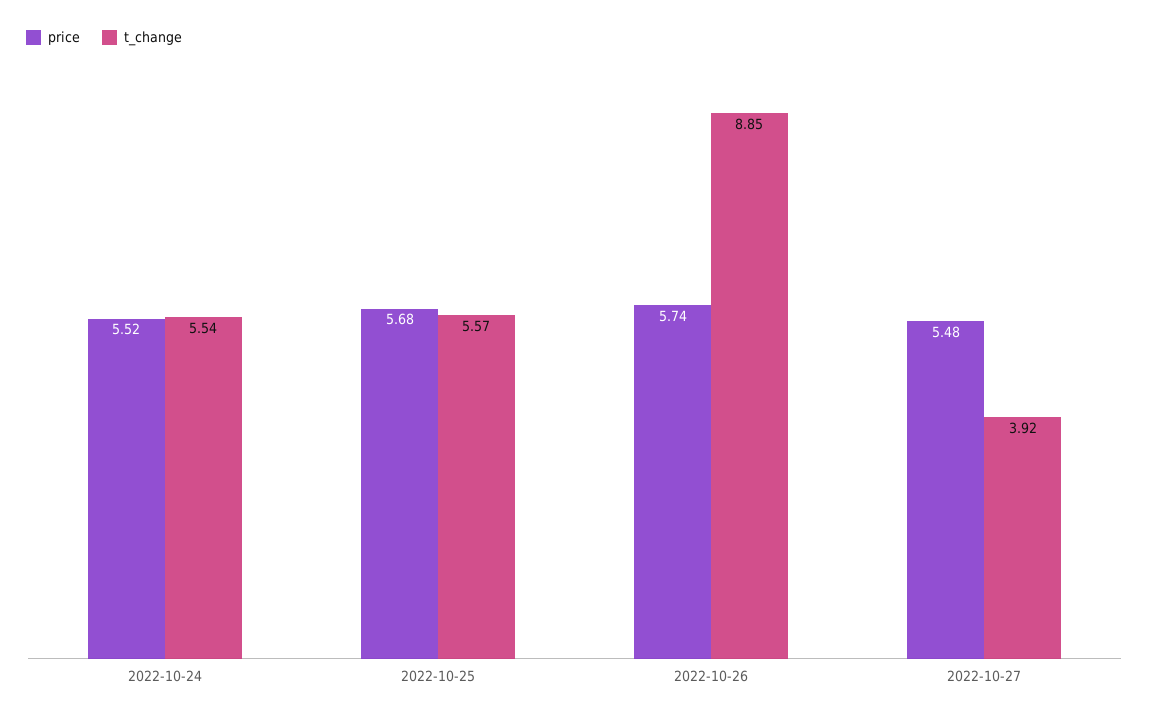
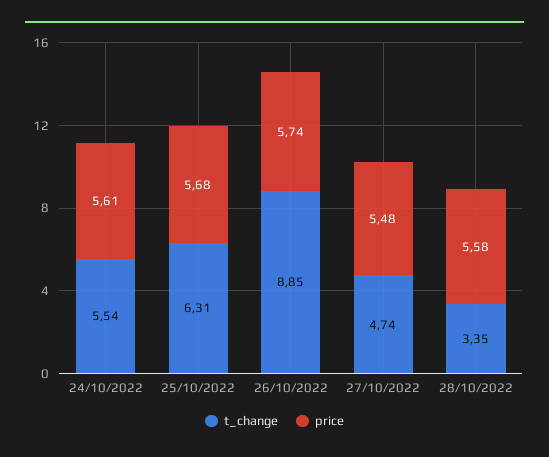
price, 2022-10-24: 5.52 -> 5.61
t_change, 2022-10-25: 5.57 -> 6.31
t_change, 2022-10-27: 3.92 -> 4.74
t_change, 28/10/2022: none -> 3.35
price, 28/10/2022: none -> 5.58

